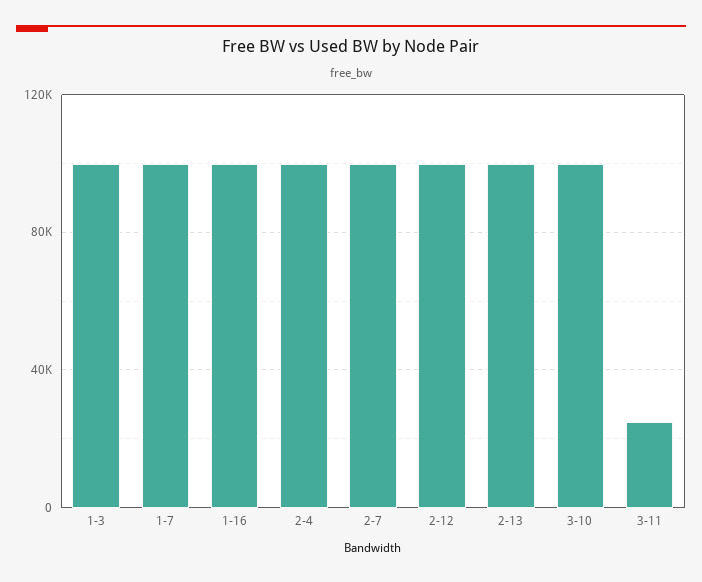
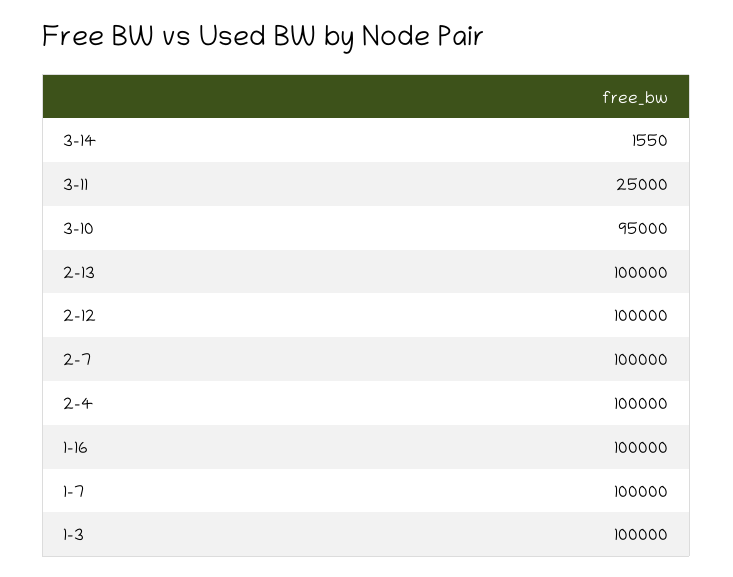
3-10: 100000 -> 95000
3-14: none -> 1550

